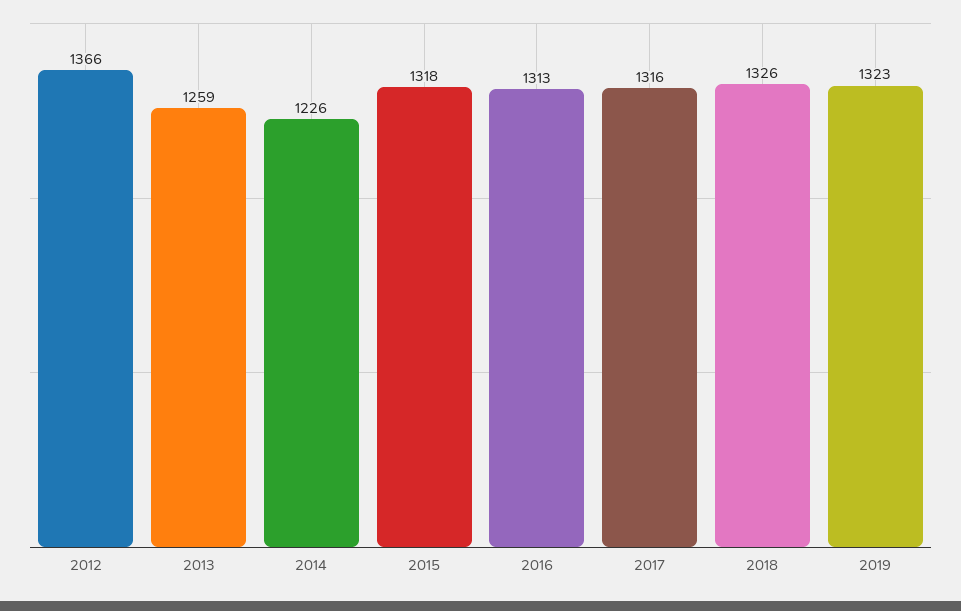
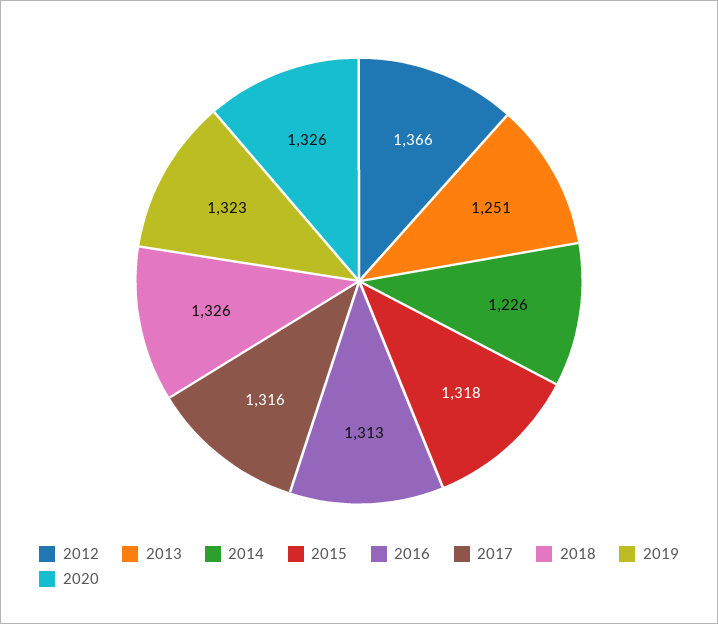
2013: 1259 -> 1251
2020: none -> 1326

